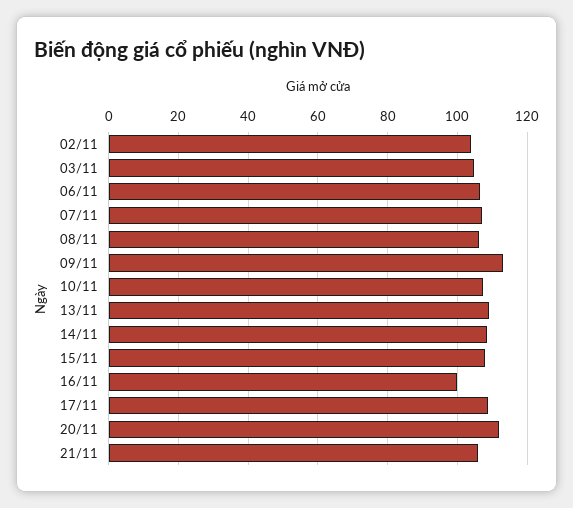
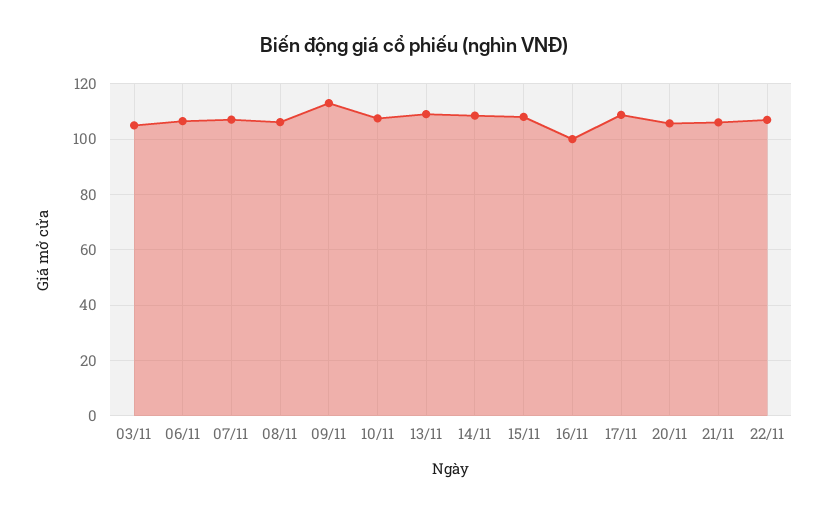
02/11: 104 -> none
20/11: 112 -> 105
22/11: none -> 107.5

